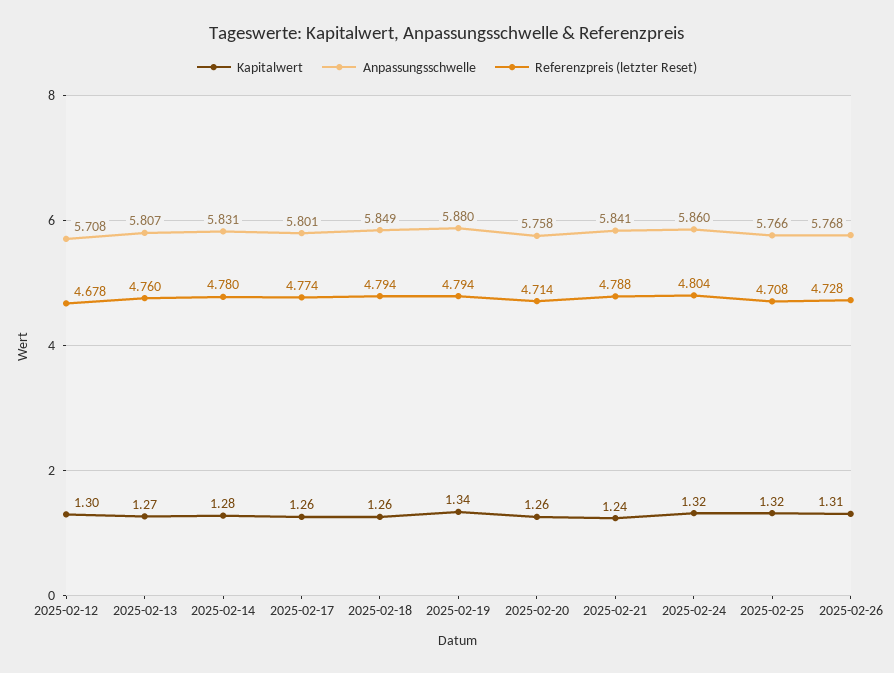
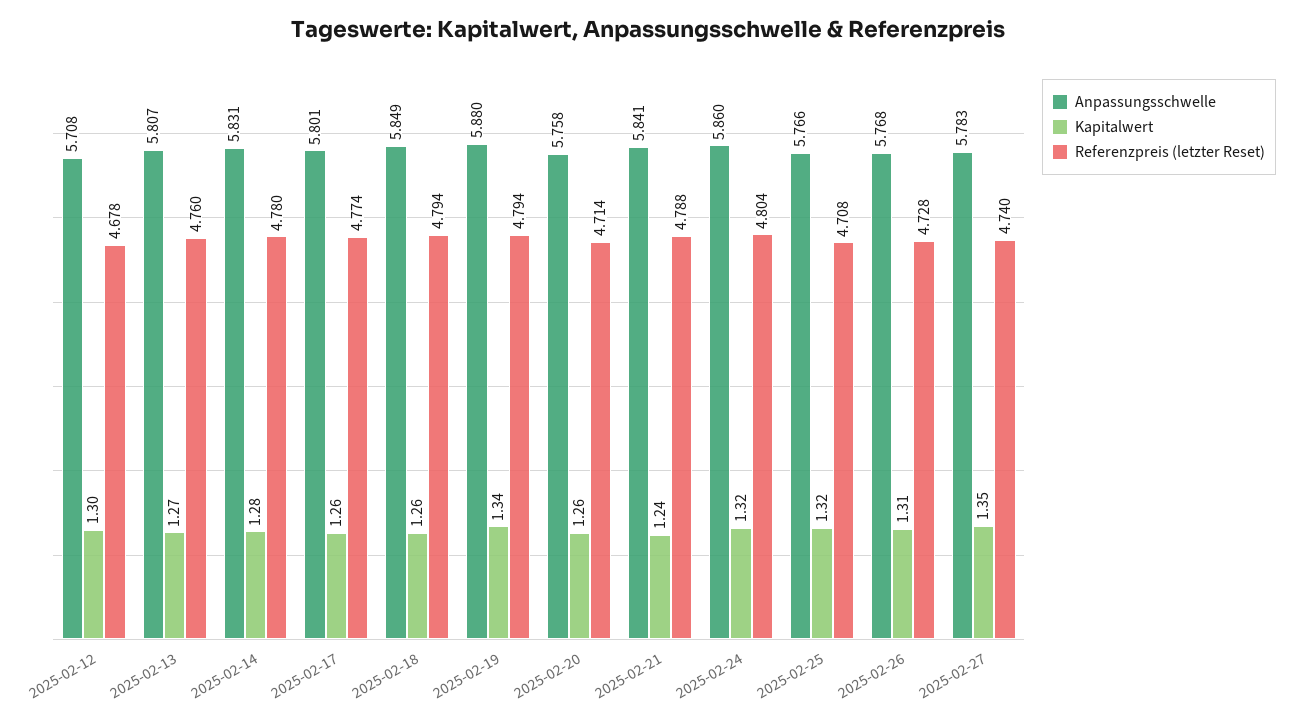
Anpassungsschwelle, 2025-02-27: none -> 5.783
Kapitalwert, 2025-02-27: none -> 1.35
Referenzpreis (letzter Reset), 2025-02-27: none -> 4.74

